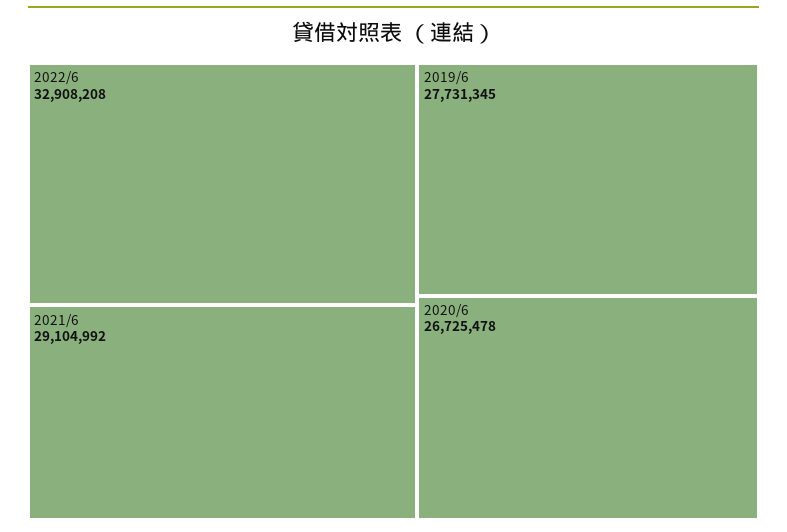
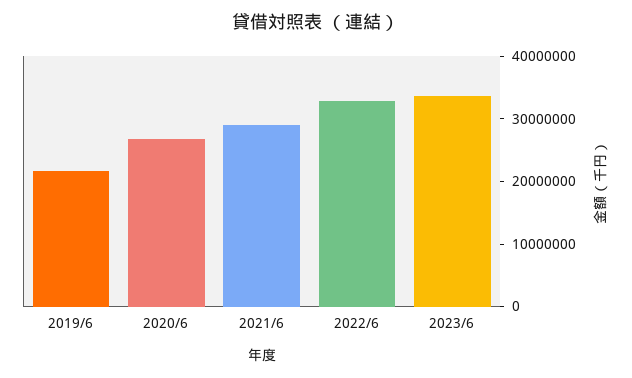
2019/6: 27731345 -> 22000000
2023/6: none -> 34000000

